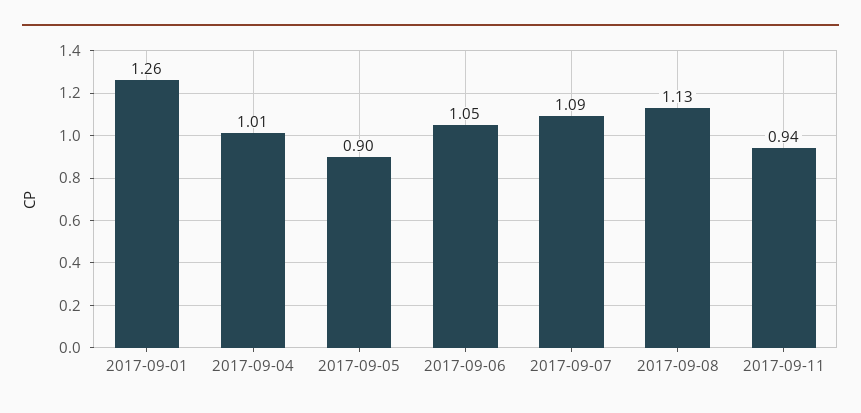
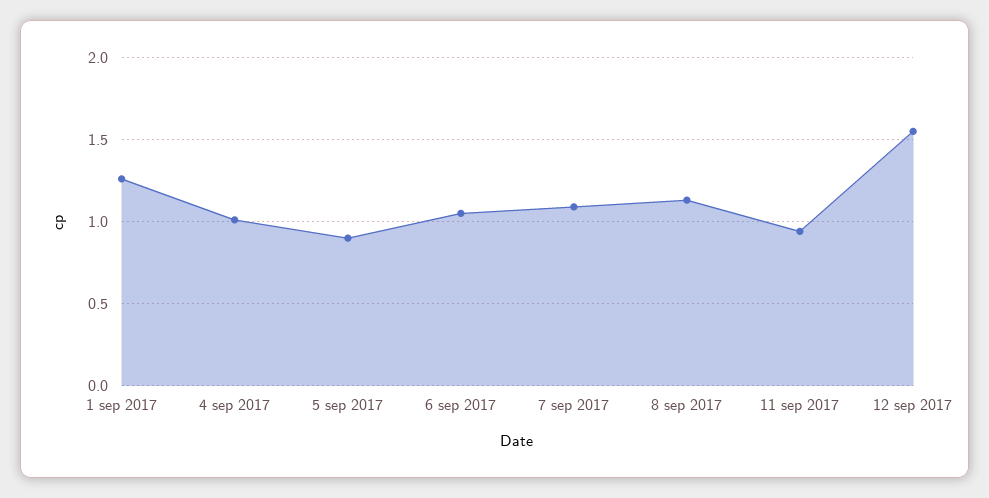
12 sep 2017: none -> 1.55

